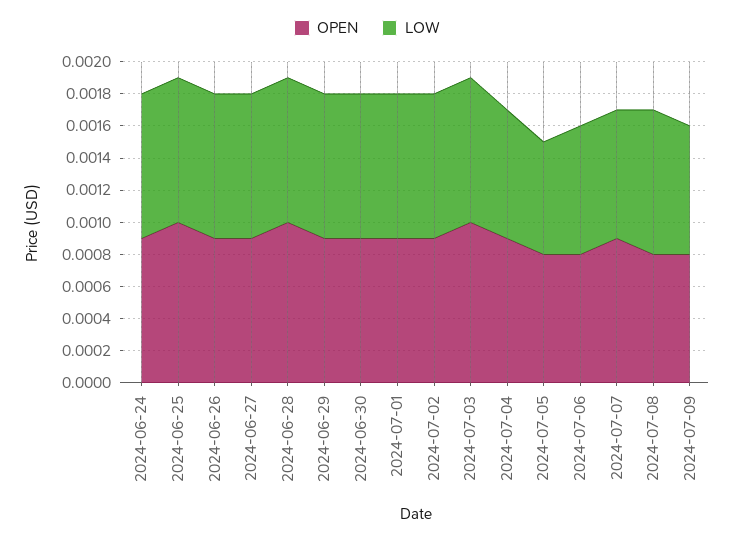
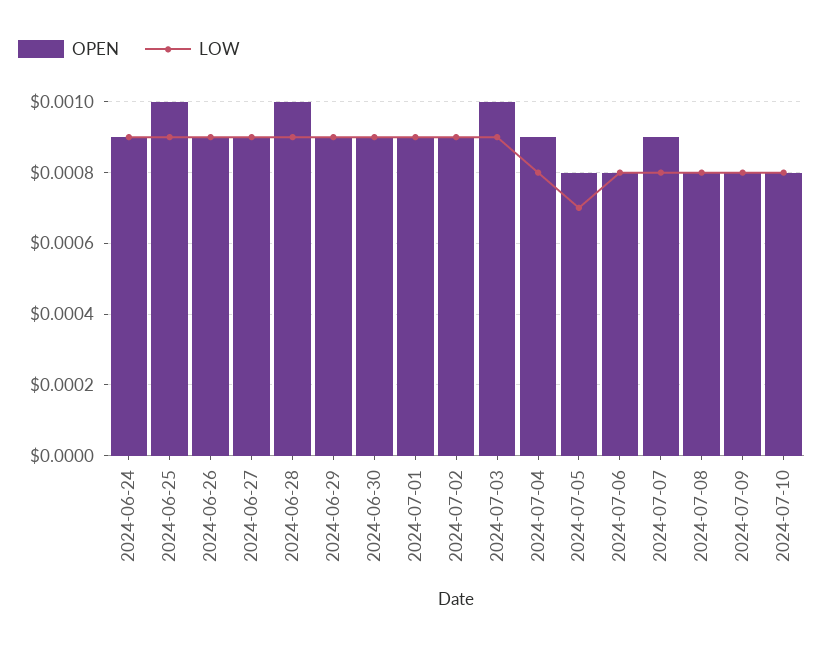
LOW, 2024-07-08: 0.0009 -> 0.0008
OPEN, 2024-07-10: none -> 0.0008
LOW, 2024-07-10: none -> 0.0008

